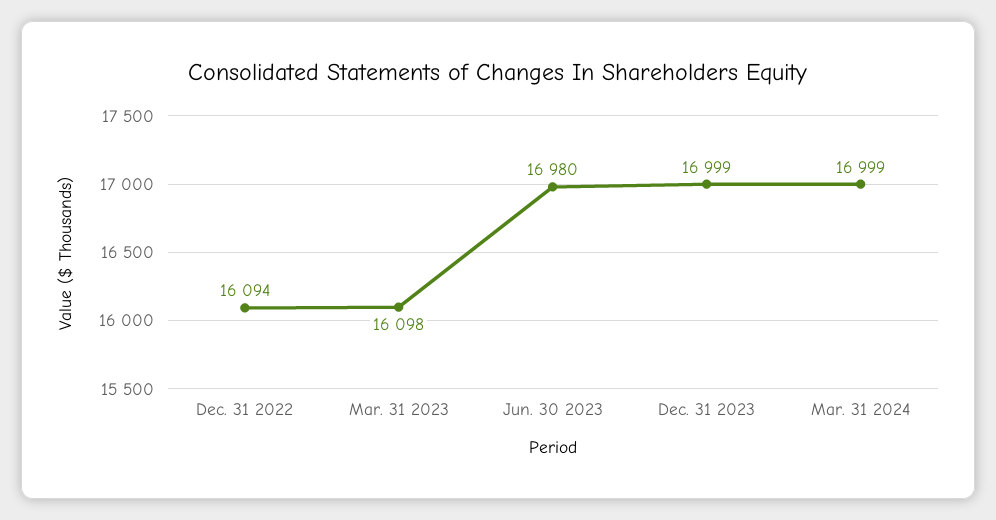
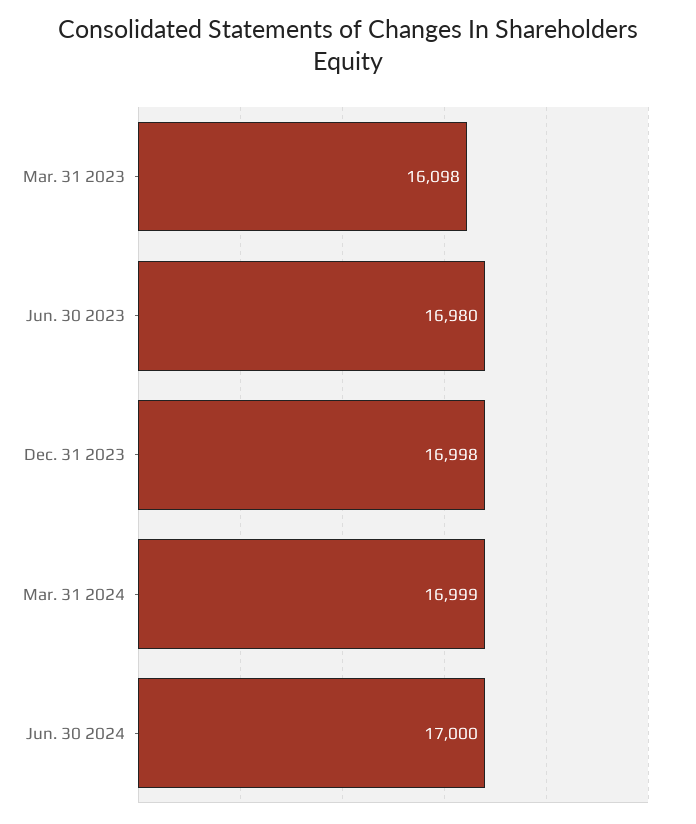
Dec. 31 2022: 16094 -> none
Dec. 31 2023: 16999 -> 16998
Jun. 30 2024: none -> 17000

